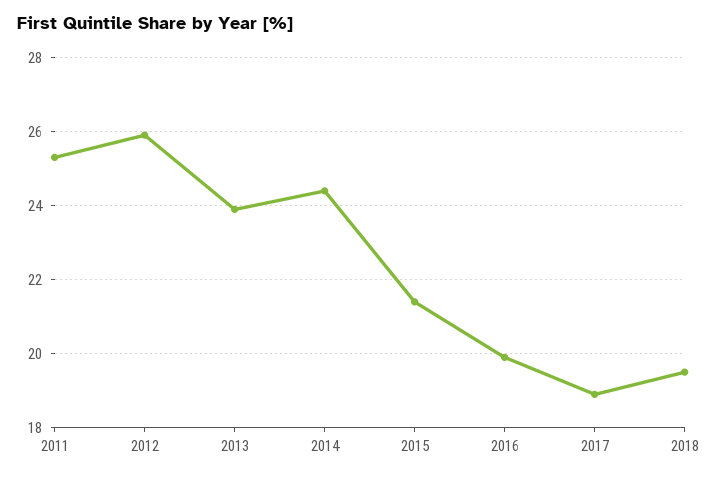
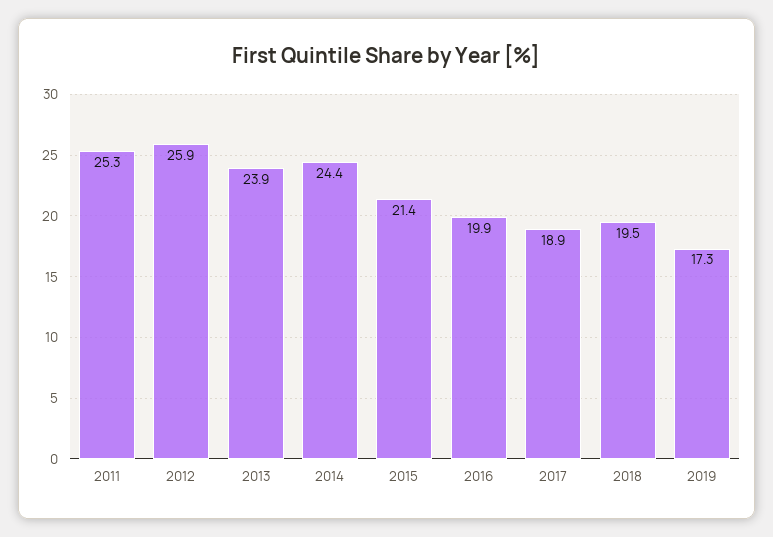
2019: none -> 17.3

